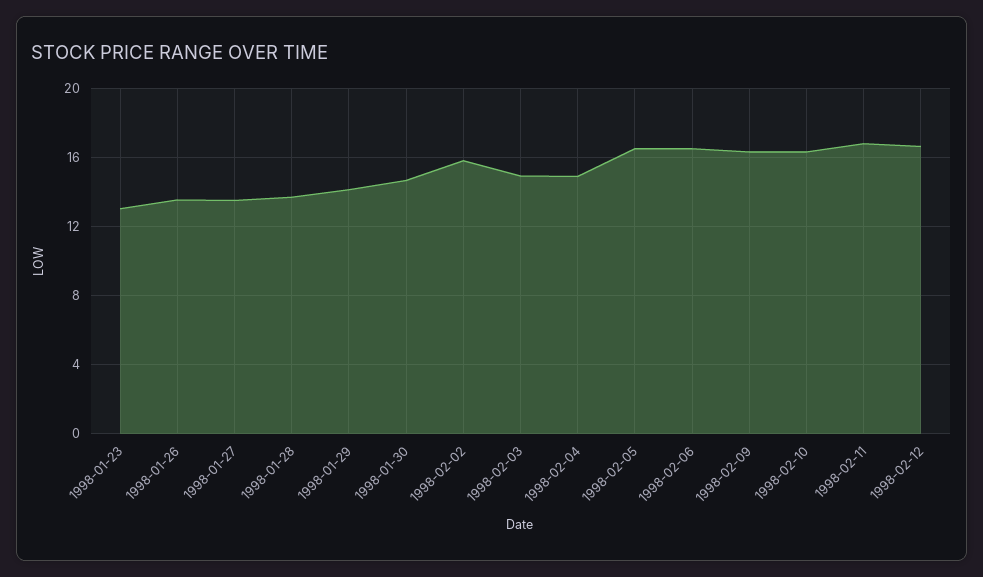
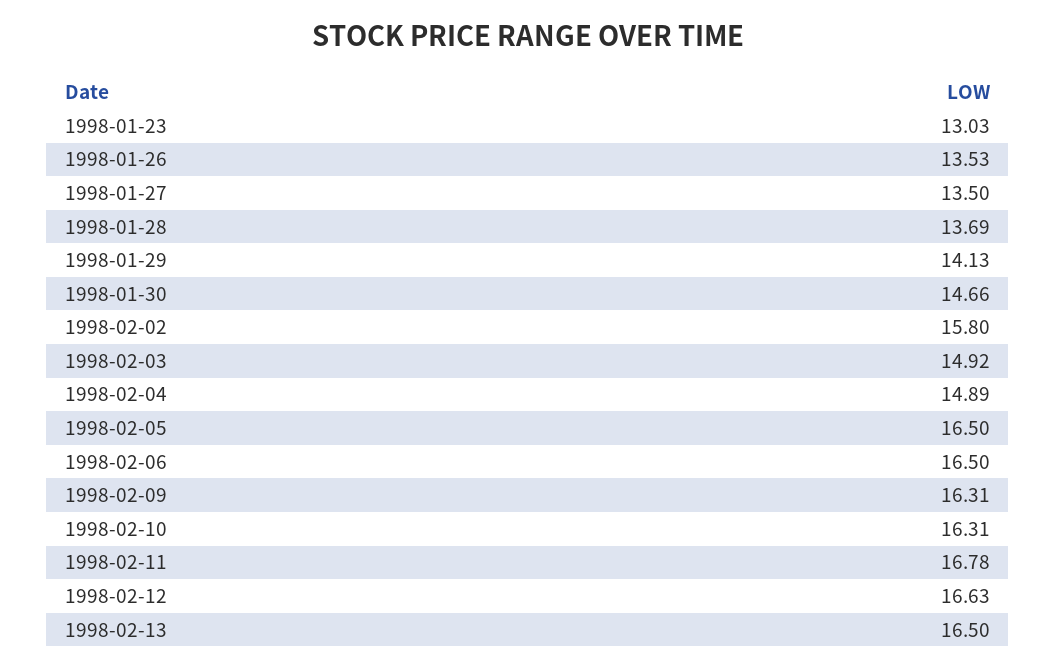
1998-02-13: none -> 16.5

